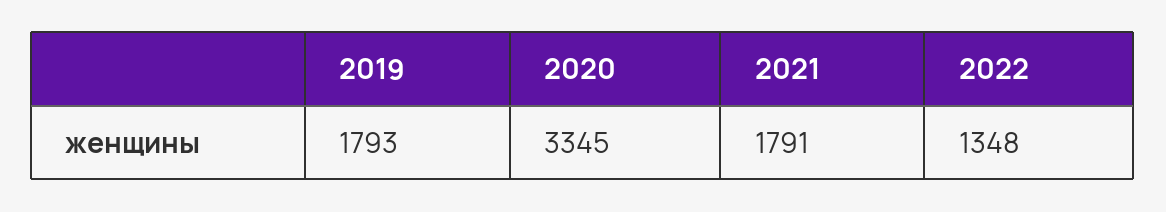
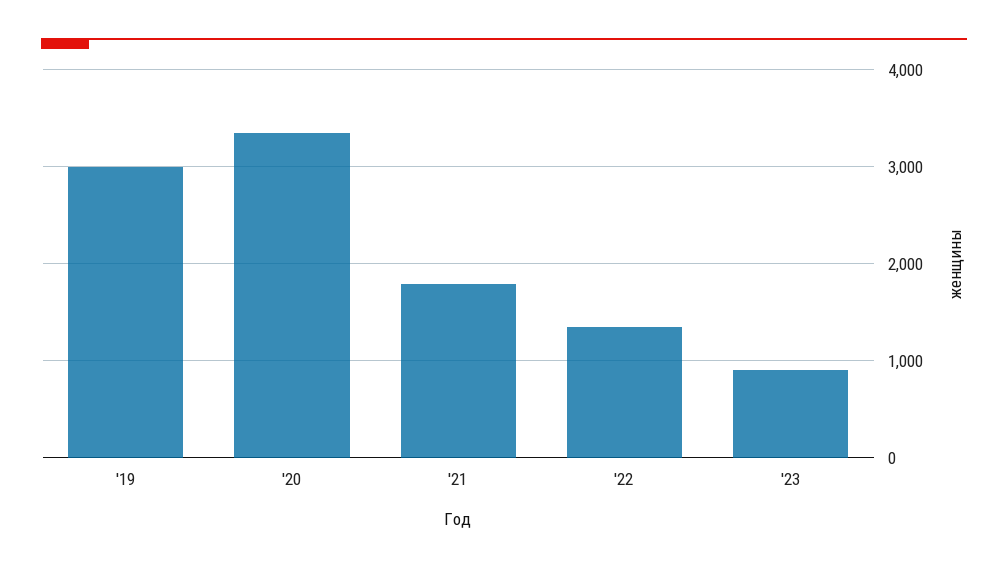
2019: 1793 -> 3000
'23: none -> 900

